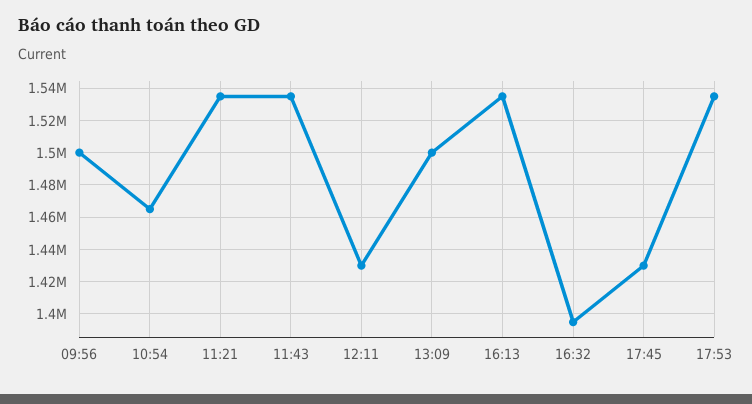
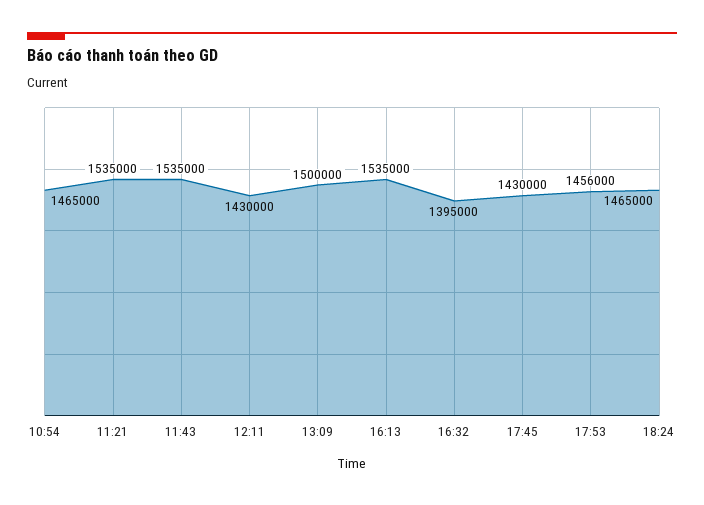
09:56: 1500000 -> none
17:53: 1535000 -> 1456000
18:24: none -> 1465000

